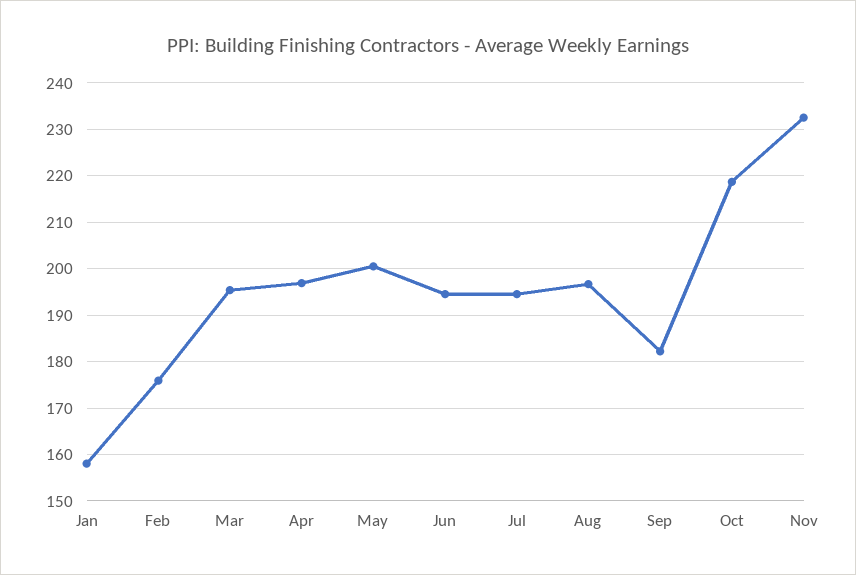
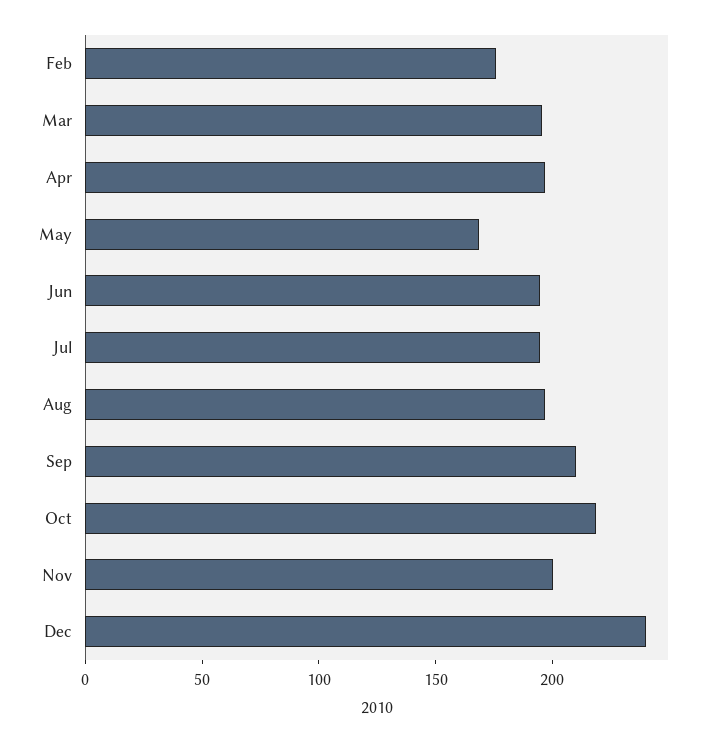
Jan: 158 -> none
May: 200 -> 170
Sep: 182 -> 210
Nov: 232 -> 200
Dec: none -> 240

